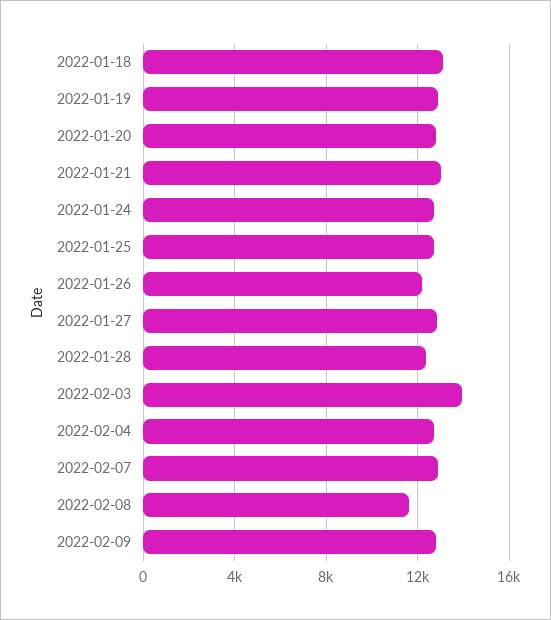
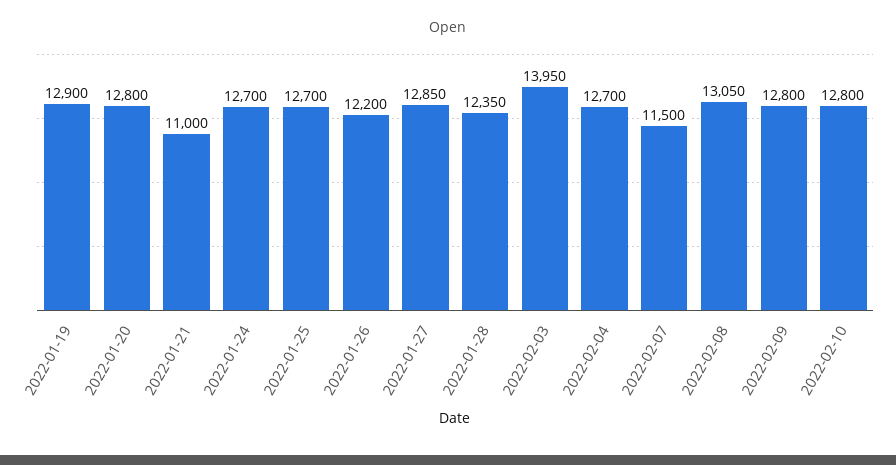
2022-01-18: 13000 -> none
2022-01-21: 13000 -> 11000
2022-02-07: 13000 -> 11500
2022-02-08: 11500 -> 13050
2022-02-10: none -> 12800

